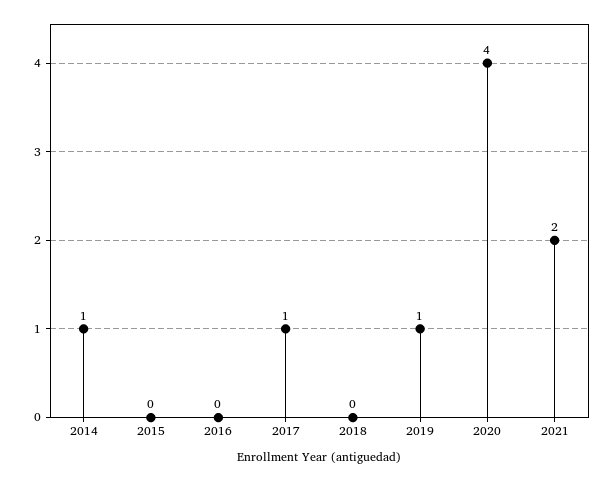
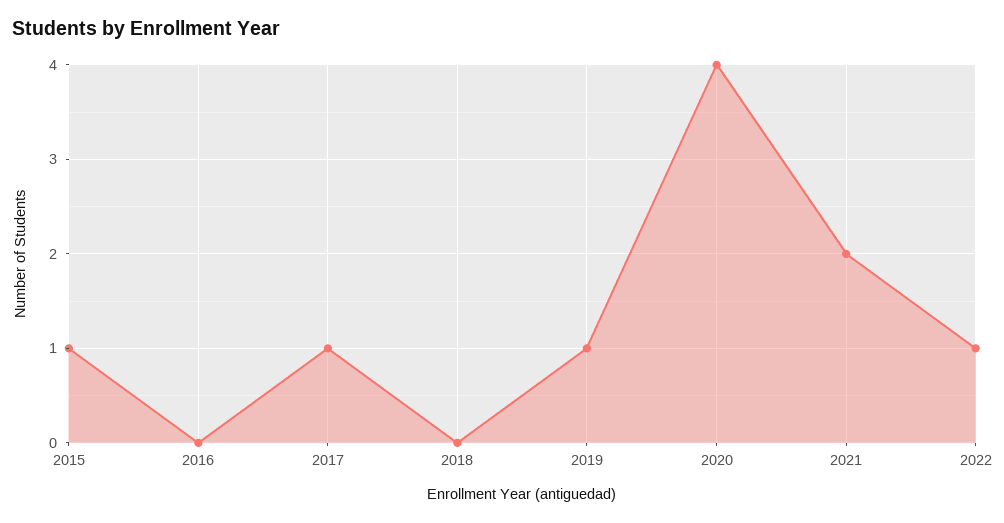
2014: 1 -> none
2015: 0 -> 1
2022: none -> 1

